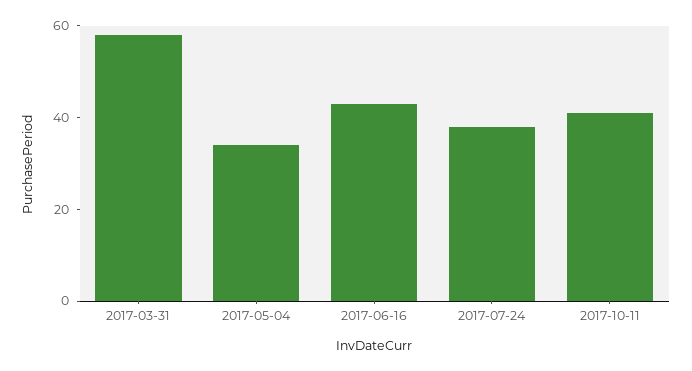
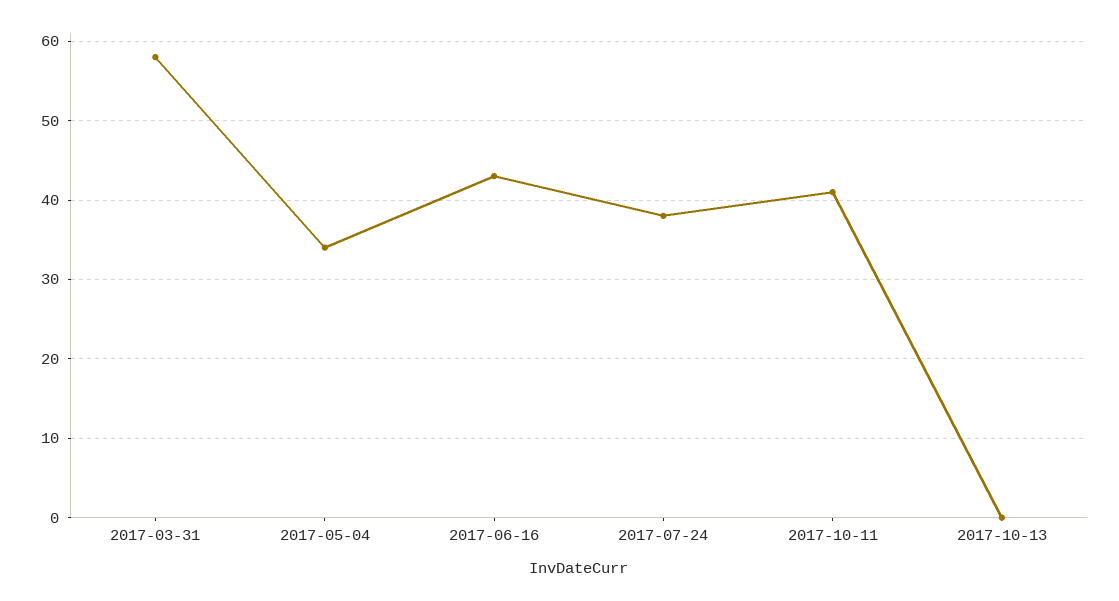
2017-10-13: none -> 0

